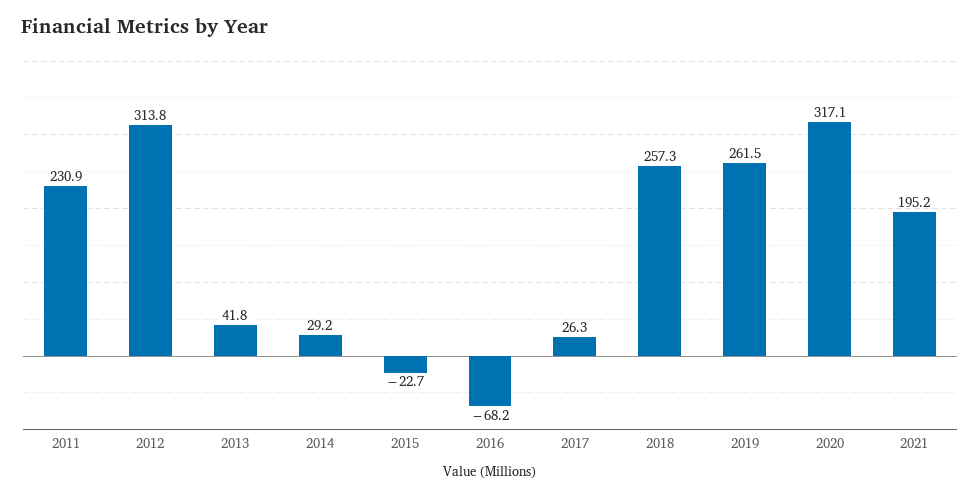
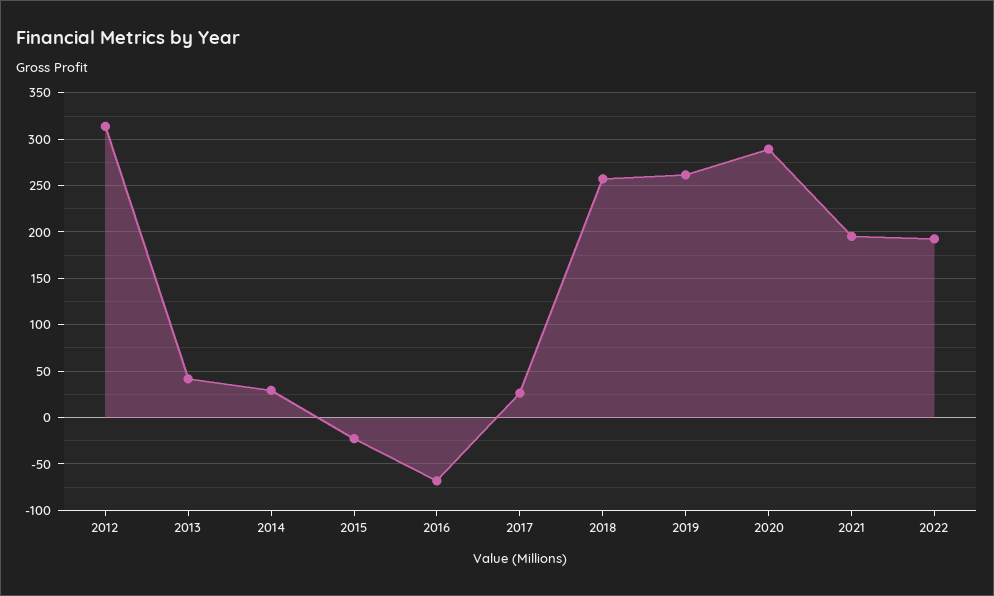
2011: 230.9 -> none
2020: 317.1 -> 290
2022: none -> 190

